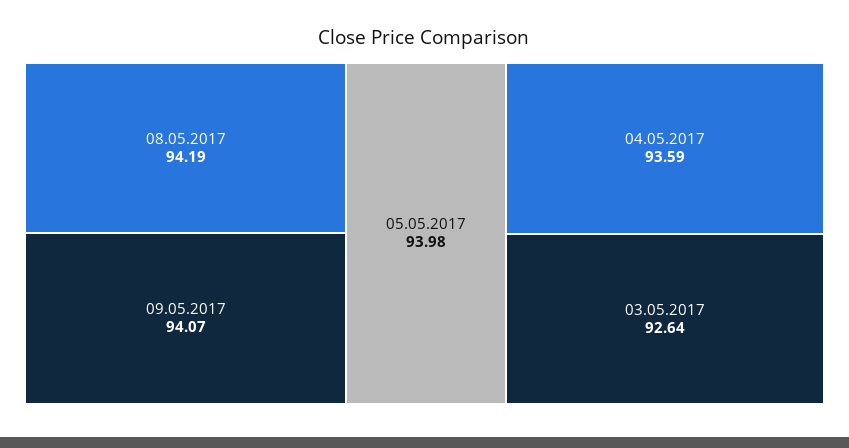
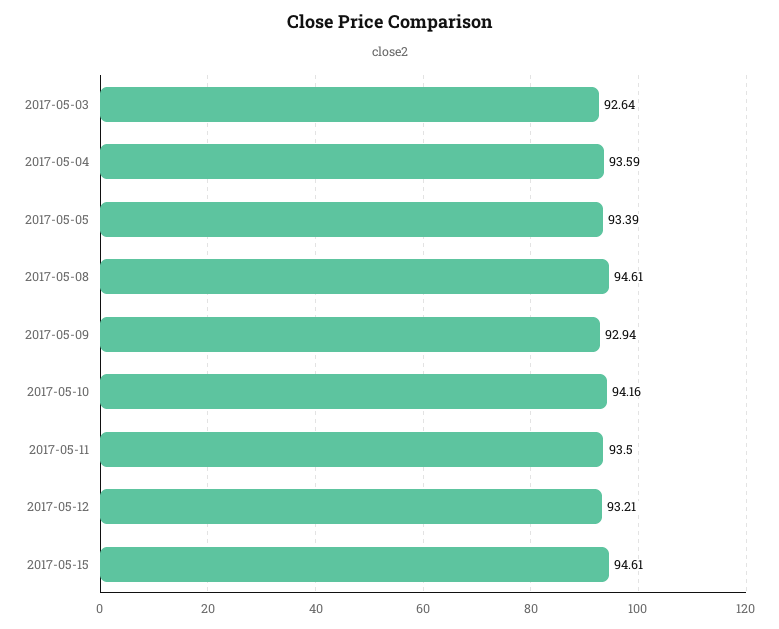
08.05.2017: 94.19 -> 94.61
09.05.2017: 94.07 -> 92.94
05.05.2017: 93.98 -> 93.39
2017-05-10: none -> 94.16
2017-05-11: none -> 93.5
2017-05-12: none -> 93.21
2017-05-15: none -> 94.61

